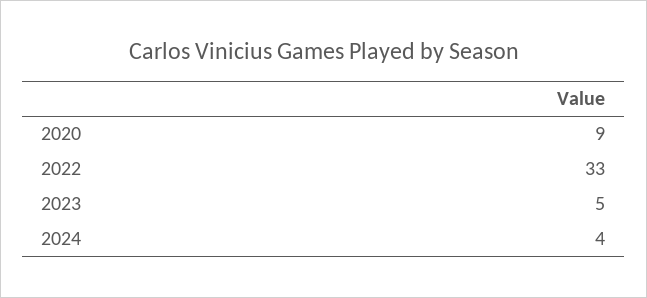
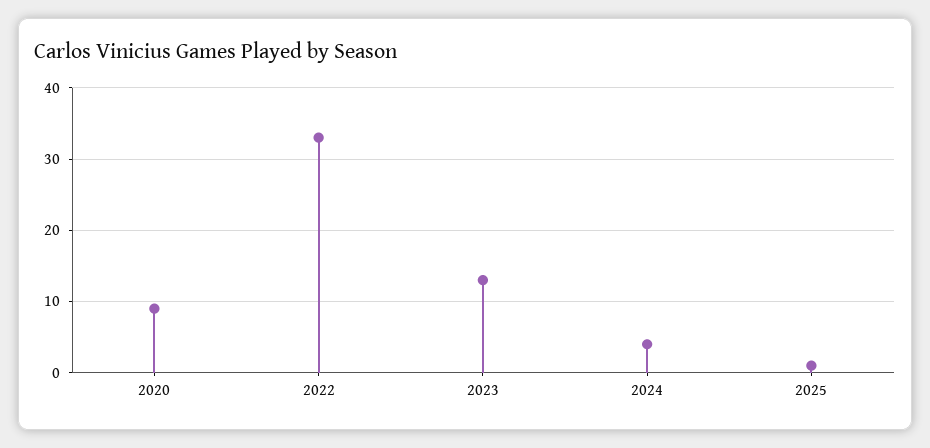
2023: 5 -> 13
2025: none -> 1

